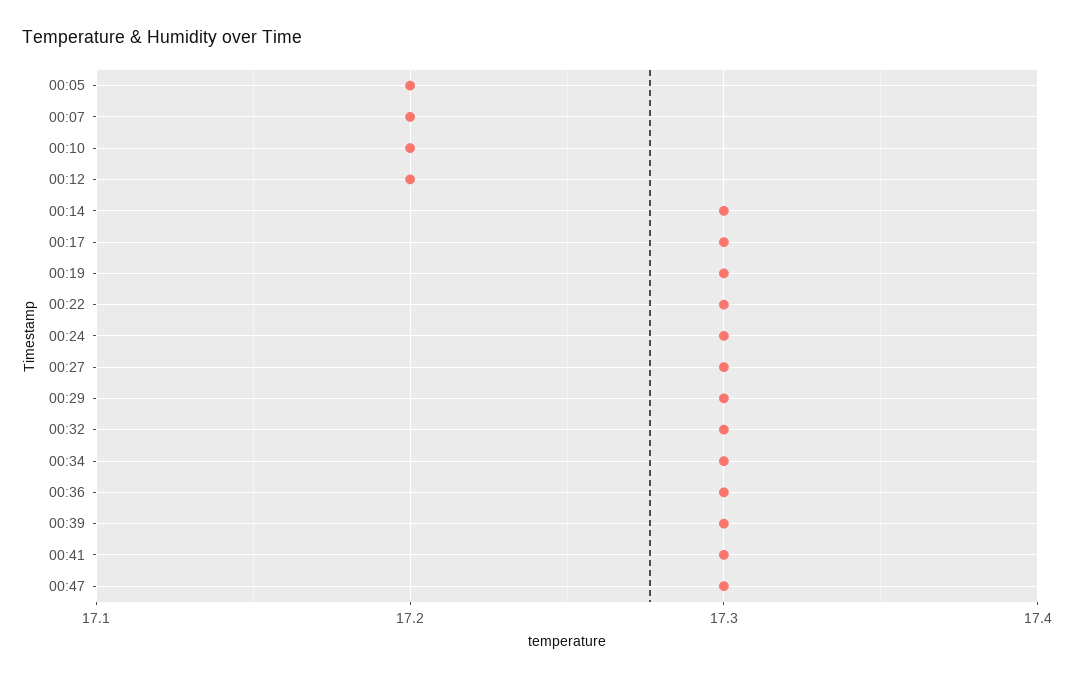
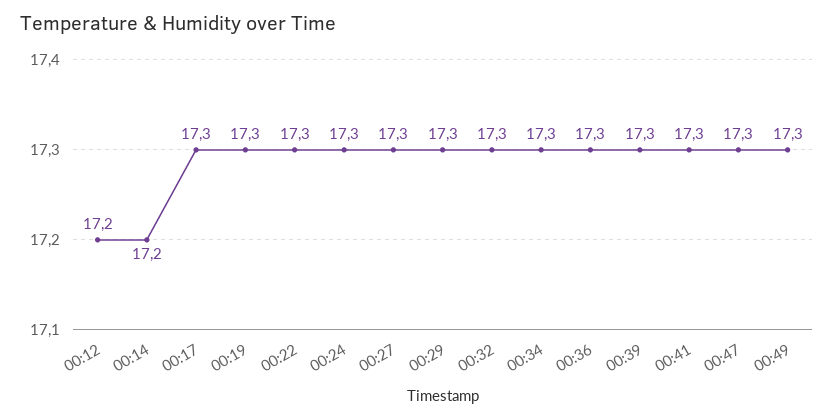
00:05: 17.2 -> none
00:07: 17.2 -> none
00:10: 17.2 -> none
00:14: 17.3 -> 17.2
00:49: none -> 17.3

